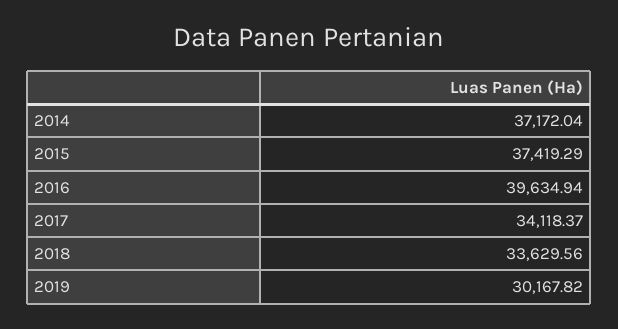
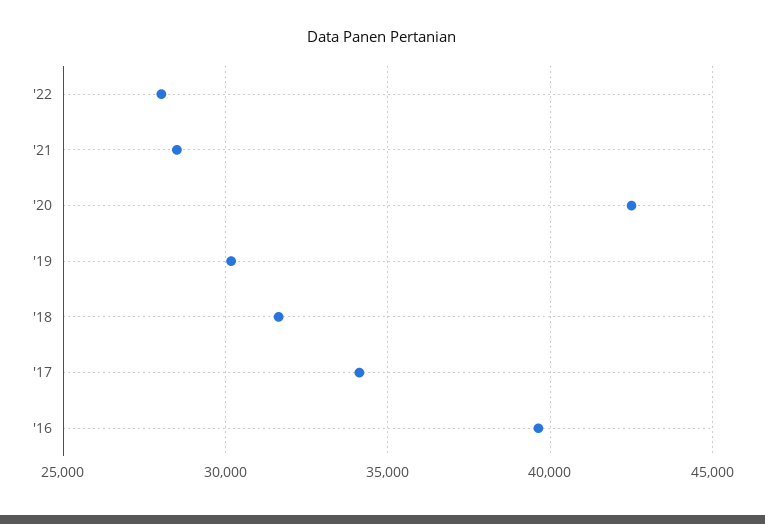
2014: 37172.04 -> none
2015: 37419.29 -> none
2018: 33629.56 -> 31500
'22: none -> 28000
'21: none -> 28500
'20: none -> 42500

